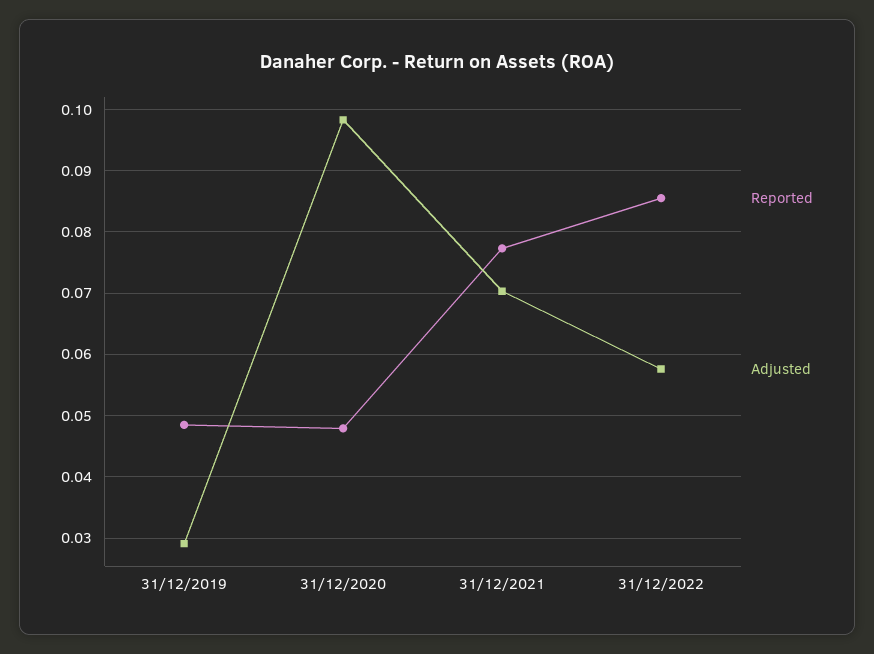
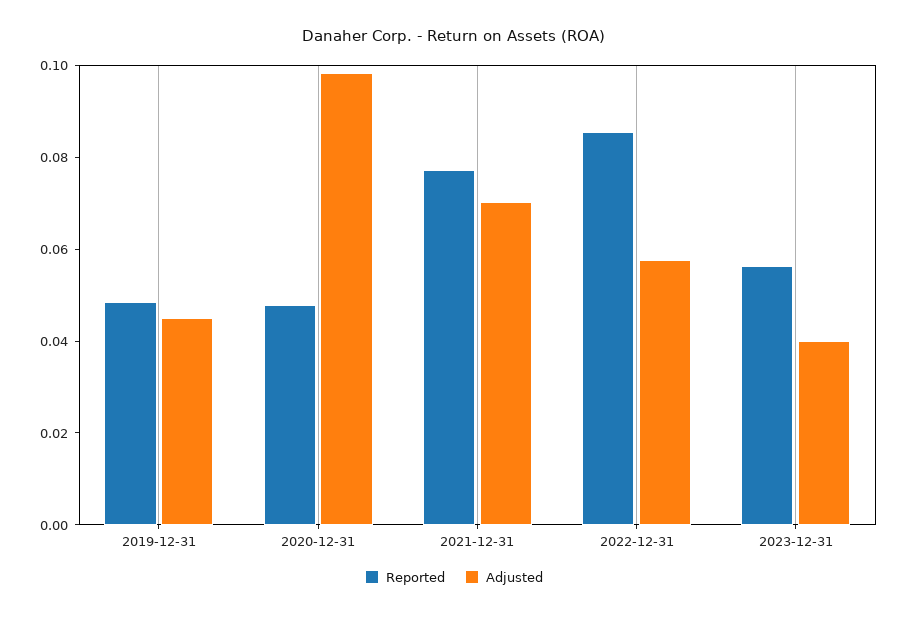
Adjusted, 31/12/2019: 0.029 -> 0.045
Reported, 2023-12-31: none -> 0.055
Adjusted, 2023-12-31: none -> 0.04

